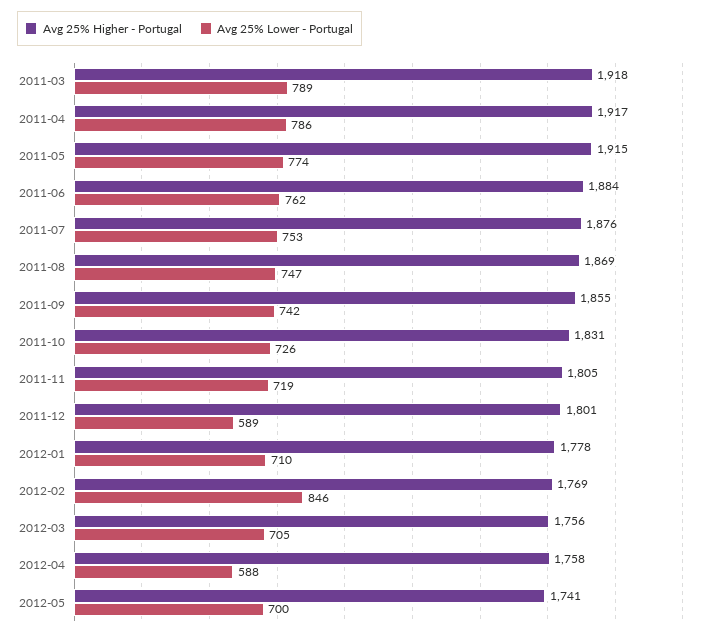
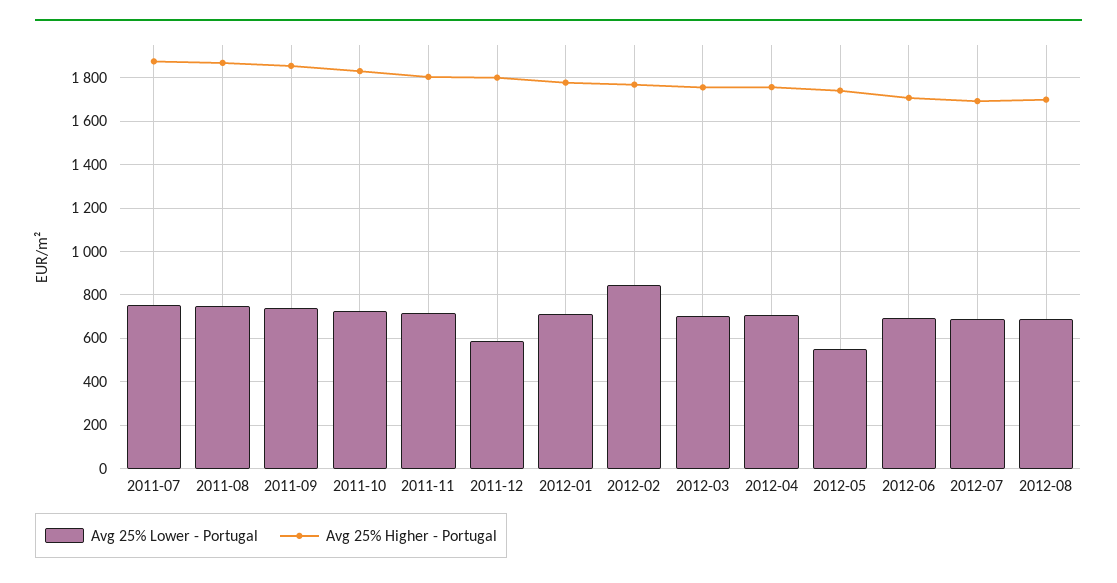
Avg 25% Higher - Portugal, 2011-03: 1918 -> none
Avg 25% Lower - Portugal, 2011-03: 789 -> none
Avg 25% Higher - Portugal, 2011-04: 1917 -> none
Avg 25% Lower - Portugal, 2011-04: 786 -> none
Avg 25% Higher - Portugal, 2011-05: 1915 -> none
Avg 25% Lower - Portugal, 2011-05: 774 -> none
Avg 25% Higher - Portugal, 2011-06: 1884 -> none
Avg 25% Lower - Portugal, 2011-06: 762 -> none
Avg 25% Lower - Portugal, 2012-04: 588 -> 700
Avg 25% Lower - Portugal, 2012-05: 700 -> 550
Avg 25% Lower - Portugal, 2012-06: none -> 700
Avg 25% Higher - Portugal, 2012-06: none -> 1700
Avg 25% Lower - Portugal, 2012-07: none -> 700
Avg 25% Higher - Portugal, 2012-07: none -> 1700
Avg 25% Lower - Portugal, 2012-08: none -> 700
Avg 25% Higher - Portugal, 2012-08: none -> 1700

